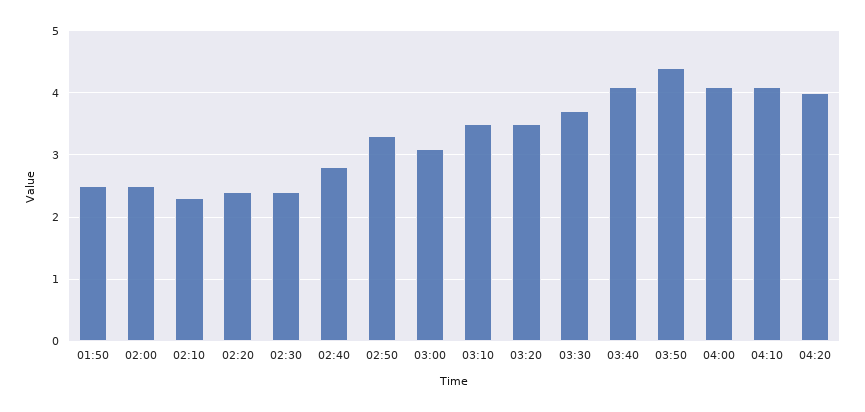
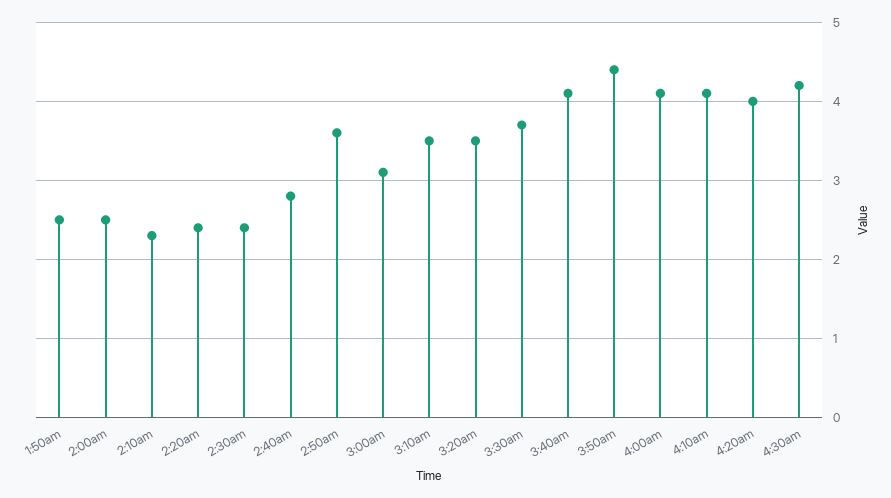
02:50: 3.3 -> 3.6
4:30am: none -> 4.2

